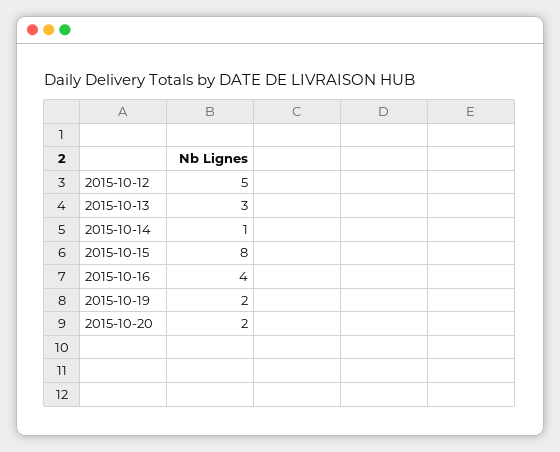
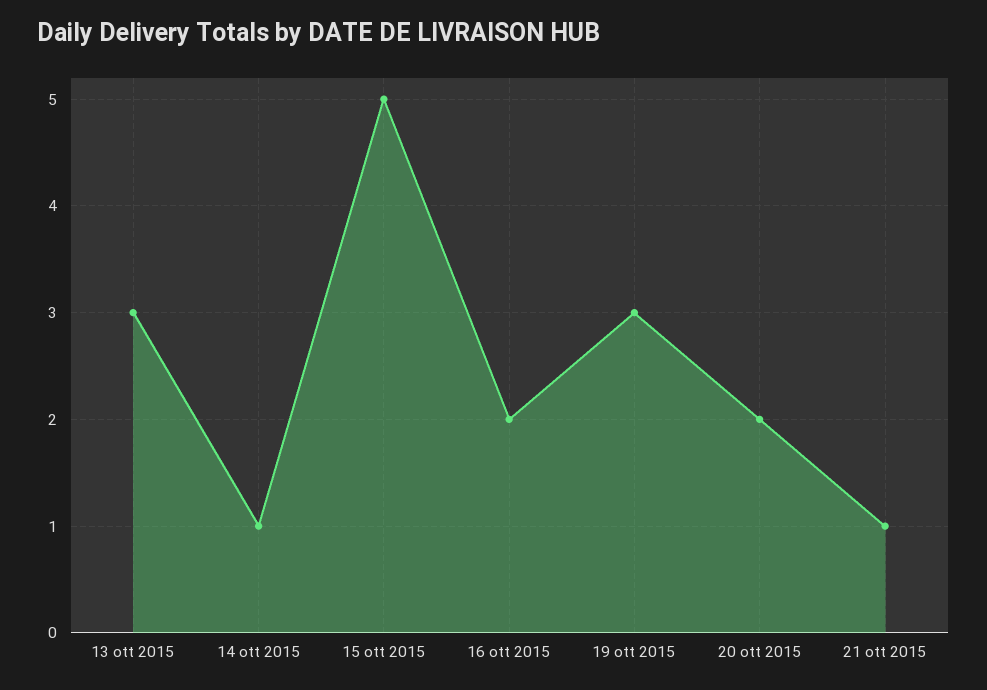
2015-10-12: 5 -> none
2015-10-15: 8 -> 5
2015-10-16: 4 -> 2
2015-10-19: 2 -> 3
21 ott 2015: none -> 1

